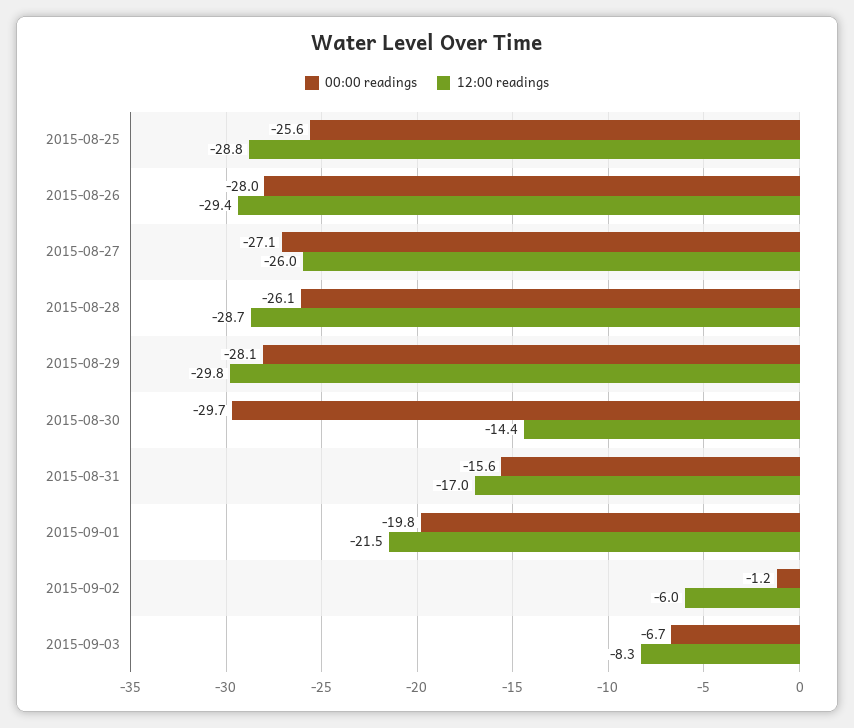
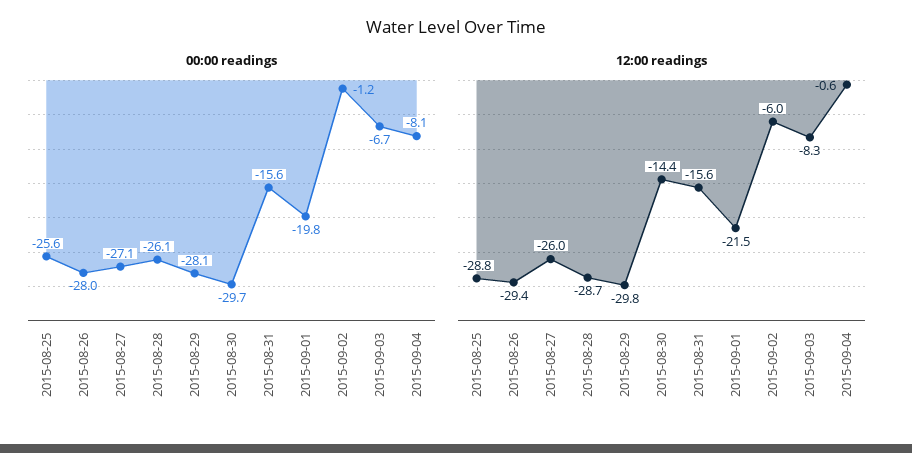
12:00 readings, 2015-08-31: -17 -> -15.6
00:00 readings, 2015-09-04: none -> -8.1
12:00 readings, 2015-09-04: none -> -0.6

